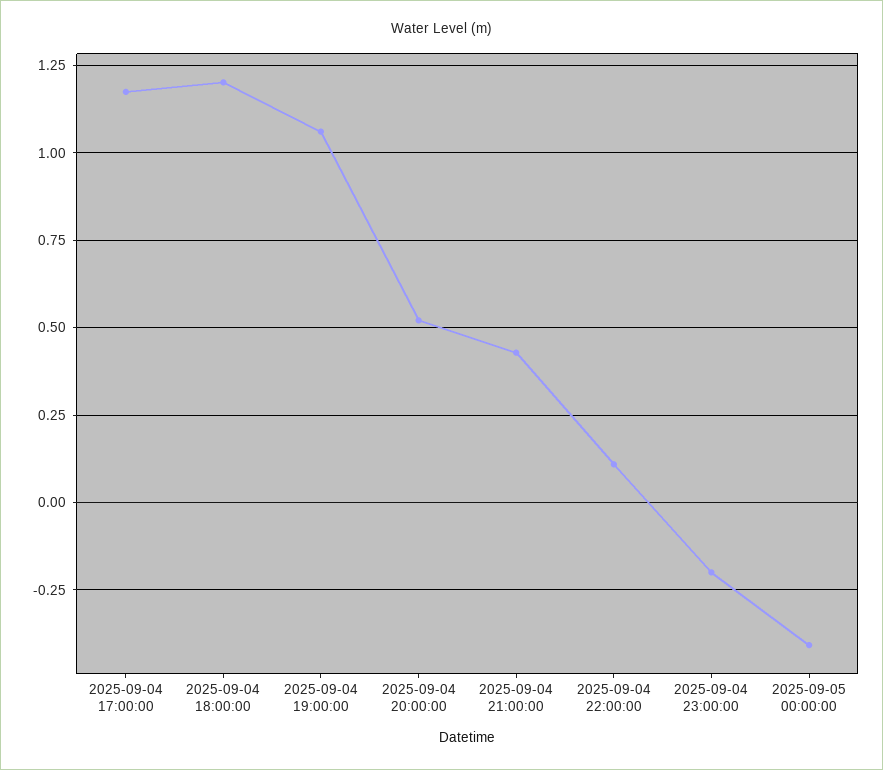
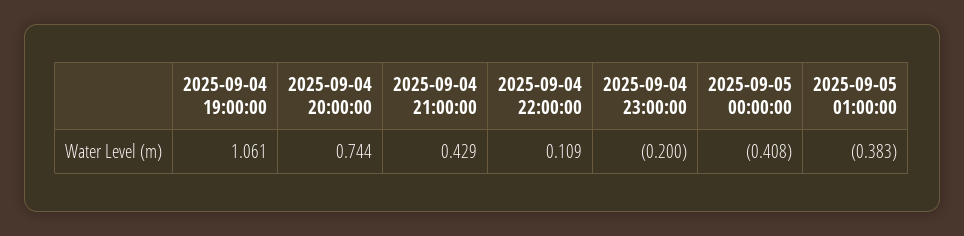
2025-09-04 17:00:00: 1.175 -> none
2025-09-04 18:00:00: 1.2 -> none
2025-09-04 20:00:00: 0.525 -> 0.744
2025-09-05 01:00:00: none -> -0.383

